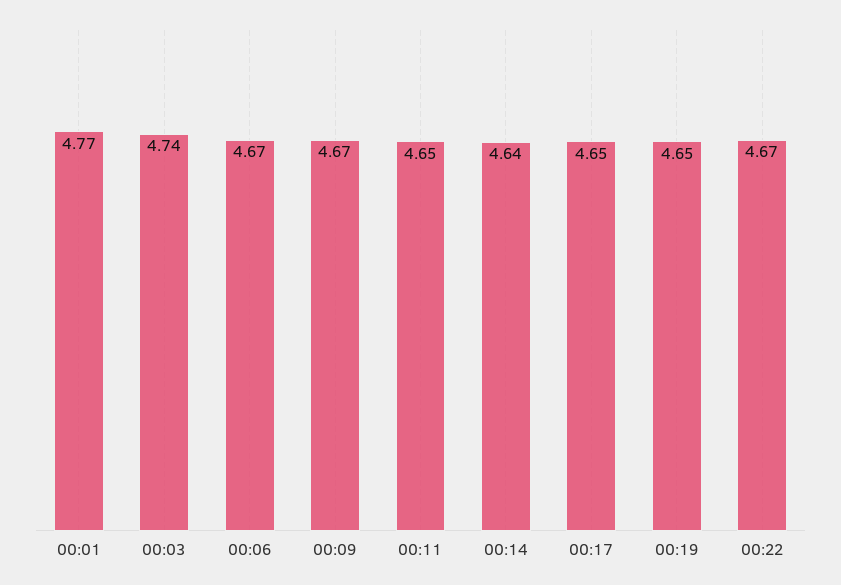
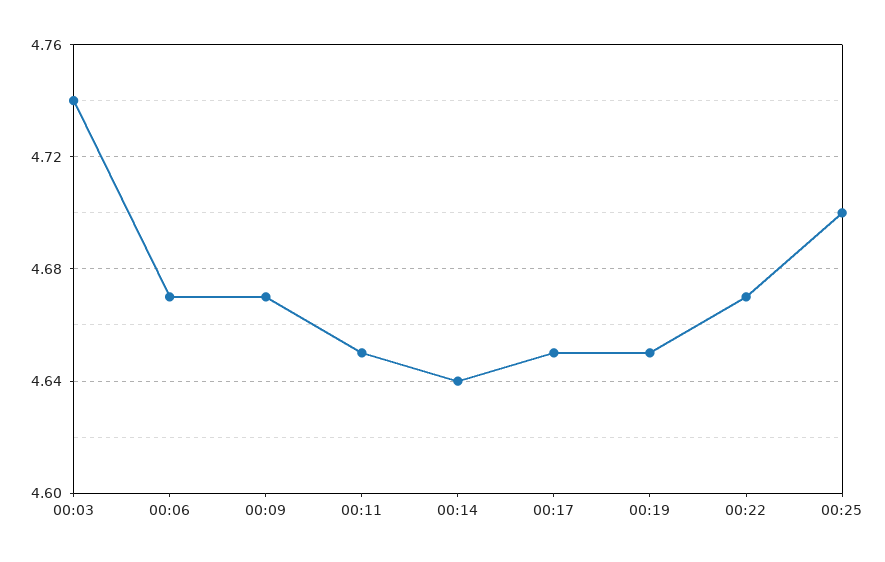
00:01: 4.77 -> none
00:25: none -> 4.7

